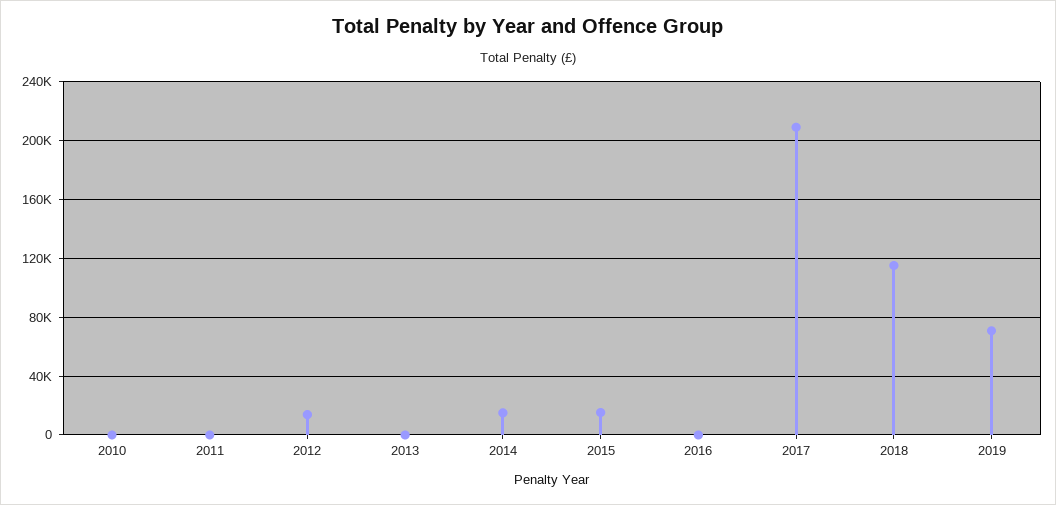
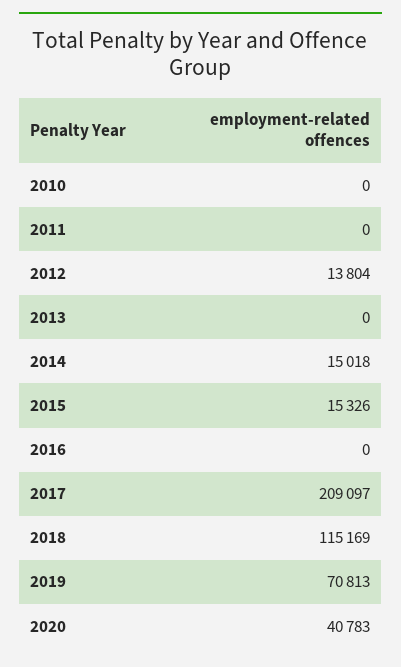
2020: none -> 40783

